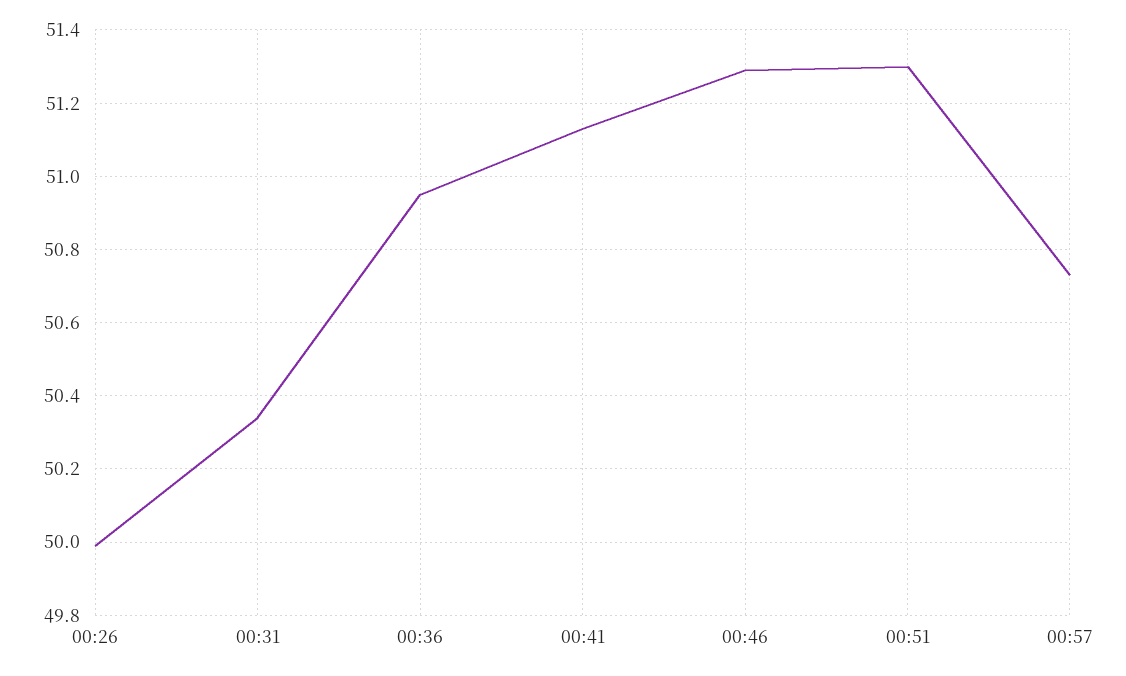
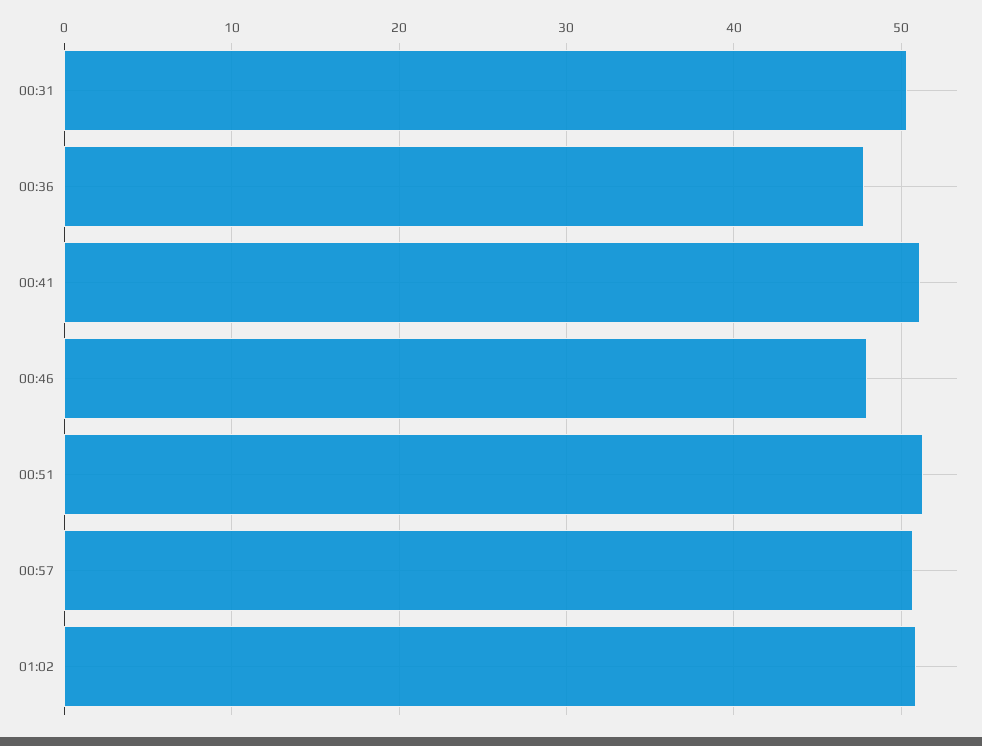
00:26: 50 -> none
00:36: 50.95 -> 48
00:46: 51.3 -> 48
01:02: none -> 51

